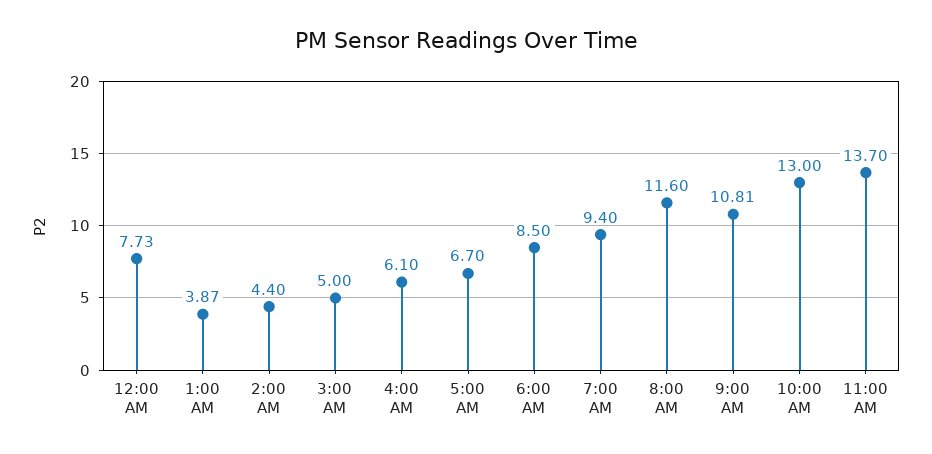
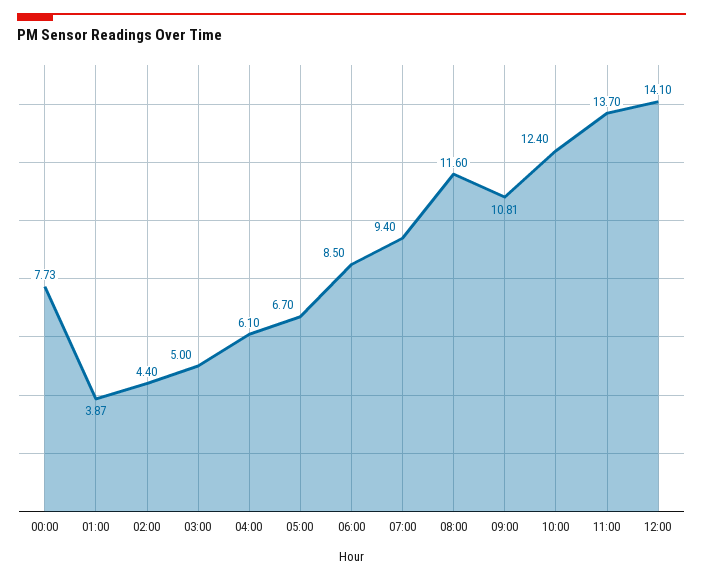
10:00 AM: 13 -> 12.4
12:00: none -> 14.1

